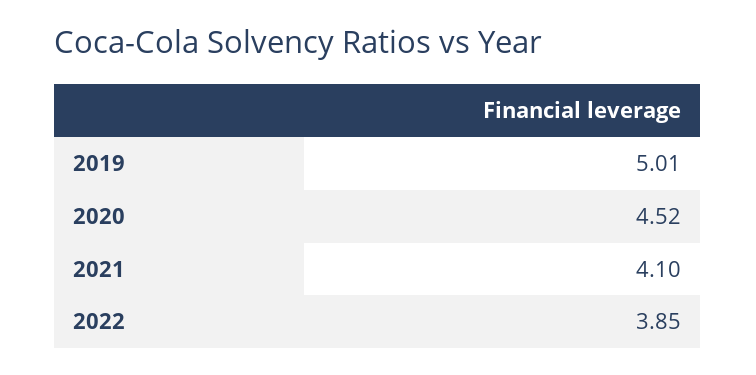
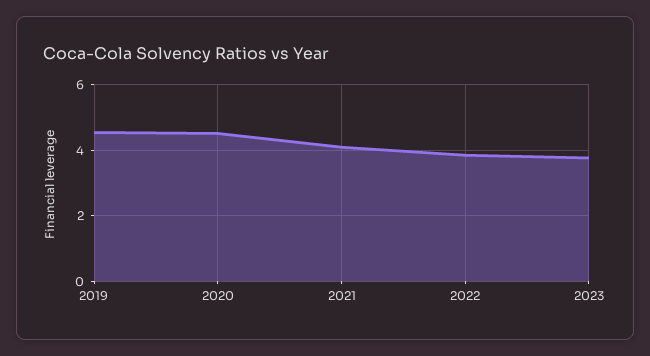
2019: 5.01 -> 4.6
2023: none -> 3.8

